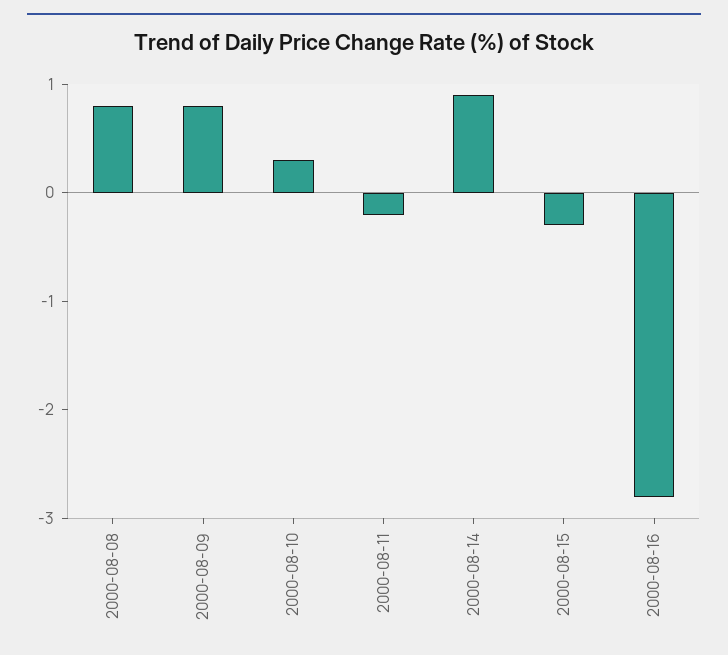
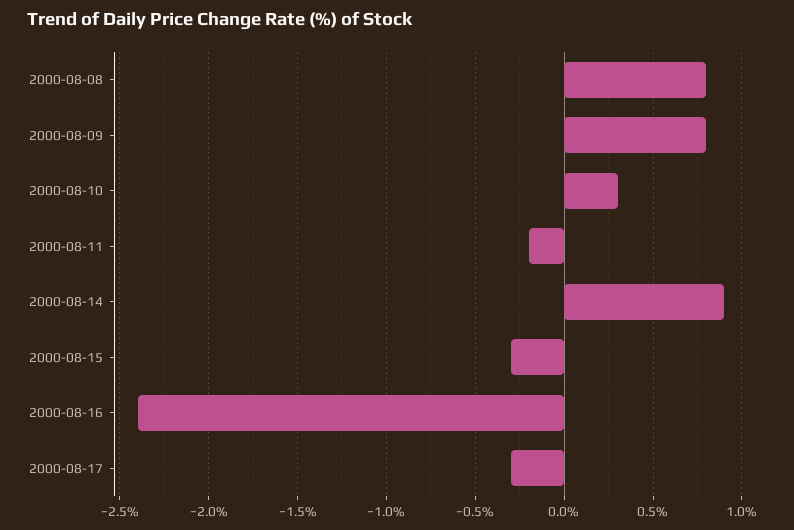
2000-08-16: -2.8 -> -2.4
2000-08-17: none -> -0.3

